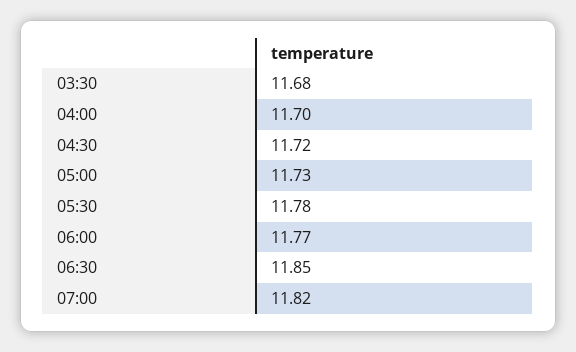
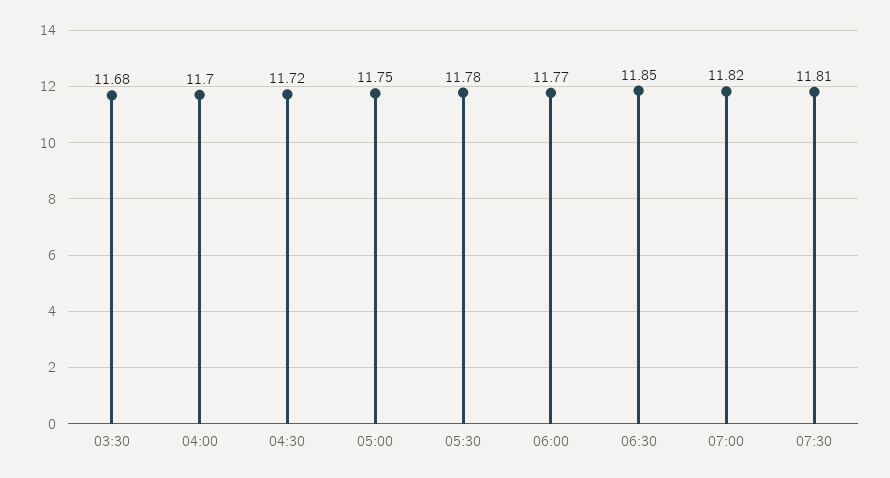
05:00: 11.73 -> 11.75
07:30: none -> 11.81

